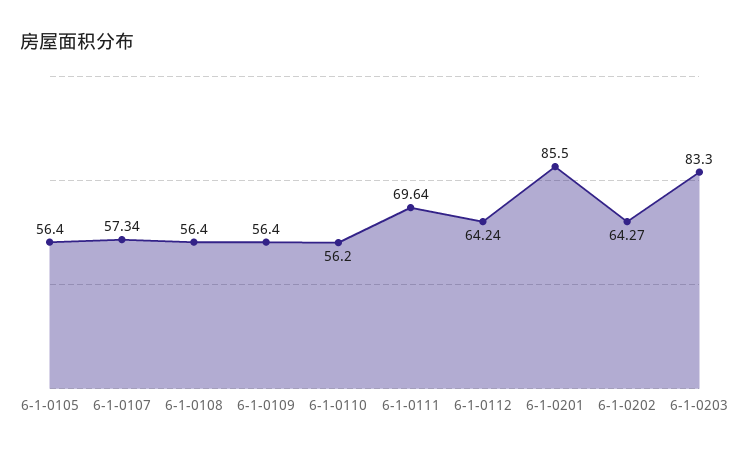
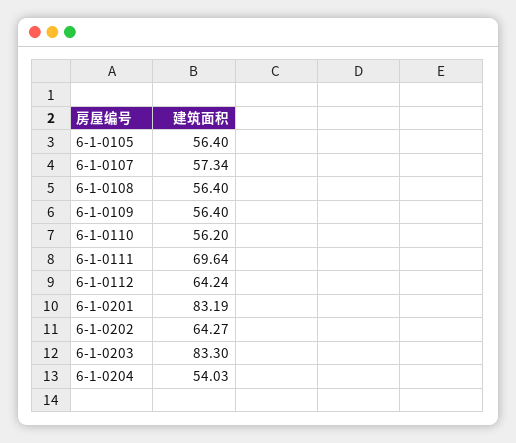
6-1-0201: 85.5 -> 83.19
6-1-0204: none -> 54.03

